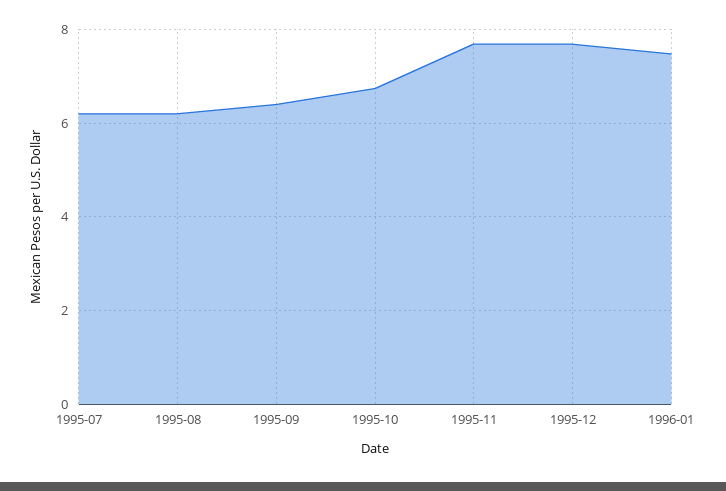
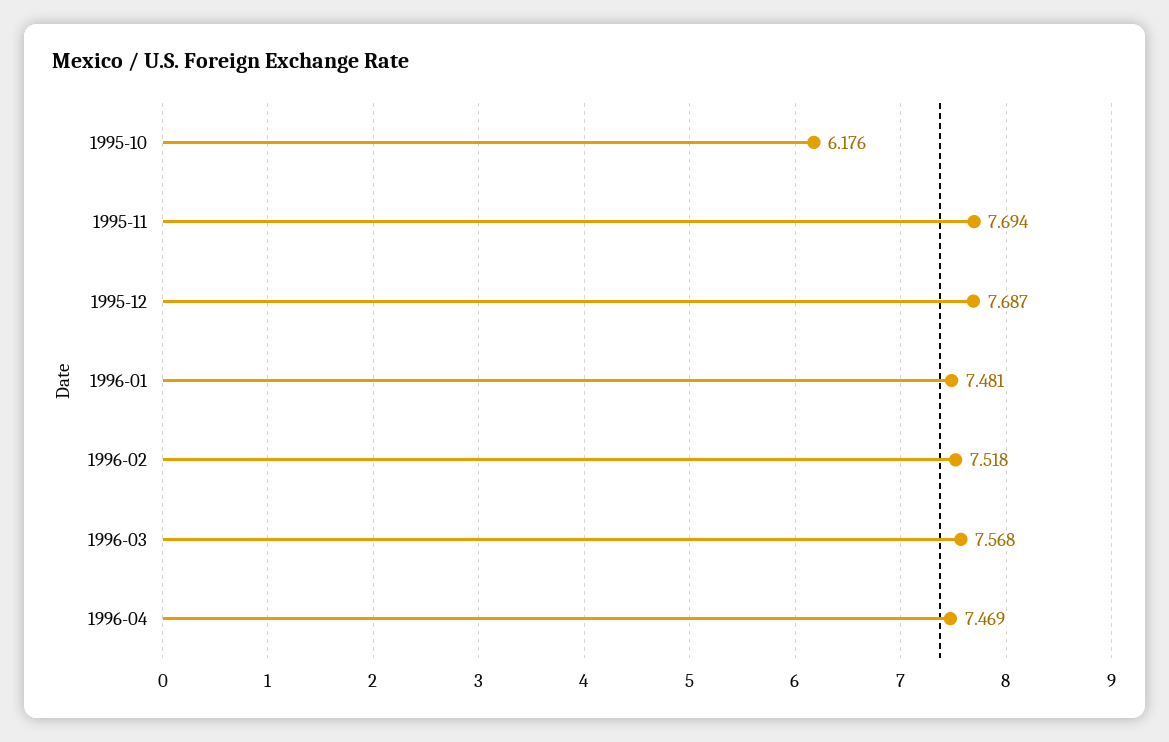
1995-07: 6.2 -> none
1995-08: 6.2 -> none
1995-09: 6.4 -> none
1995-10: 6.8 -> 6.176
1996-02: none -> 7.518
1996-03: none -> 7.568
1996-04: none -> 7.469

